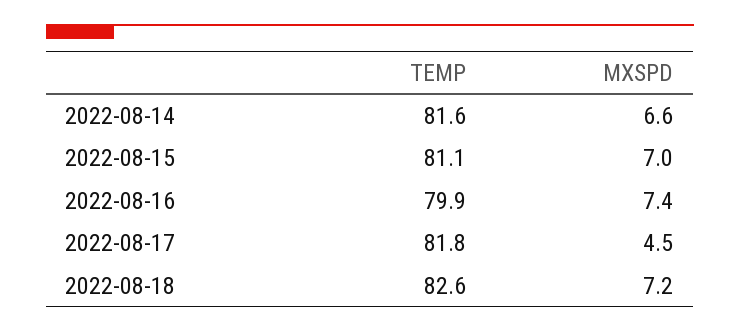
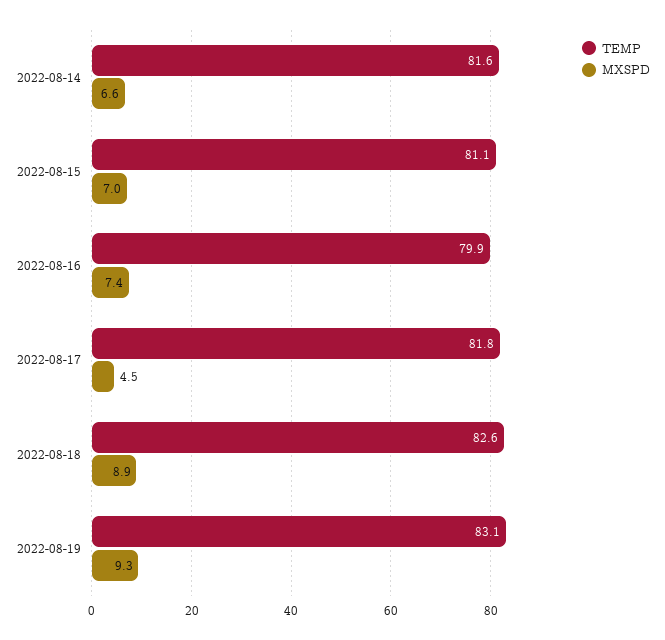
MXSPD, 2022-08-18: 7.2 -> 8.9
TEMP, 2022-08-19: none -> 83.1
MXSPD, 2022-08-19: none -> 9.3

